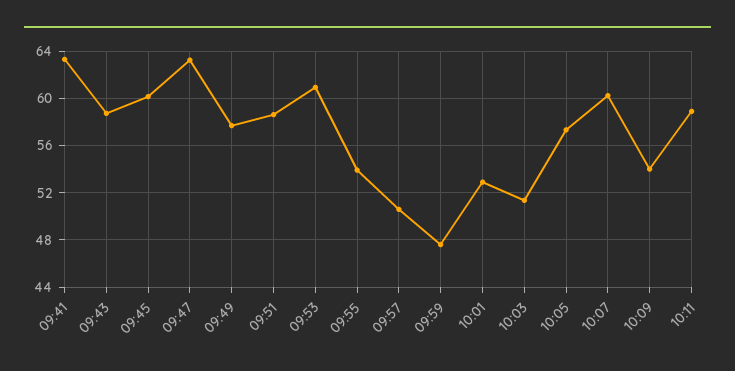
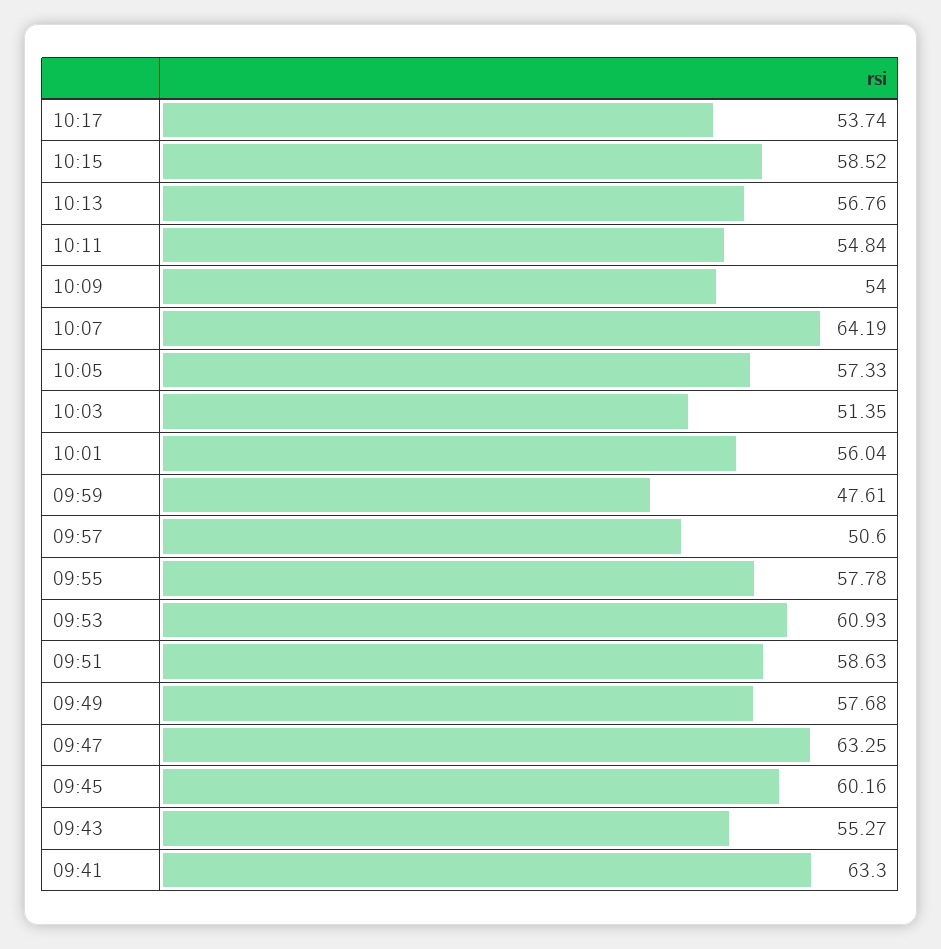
09:43: 59 -> 55.27
09:55: 54 -> 57.78
10:01: 53 -> 56.04
10:07: 60 -> 64.19
10:11: 59 -> 54.84
10:17: none -> 53.74
10:15: none -> 58.52
10:13: none -> 56.76

